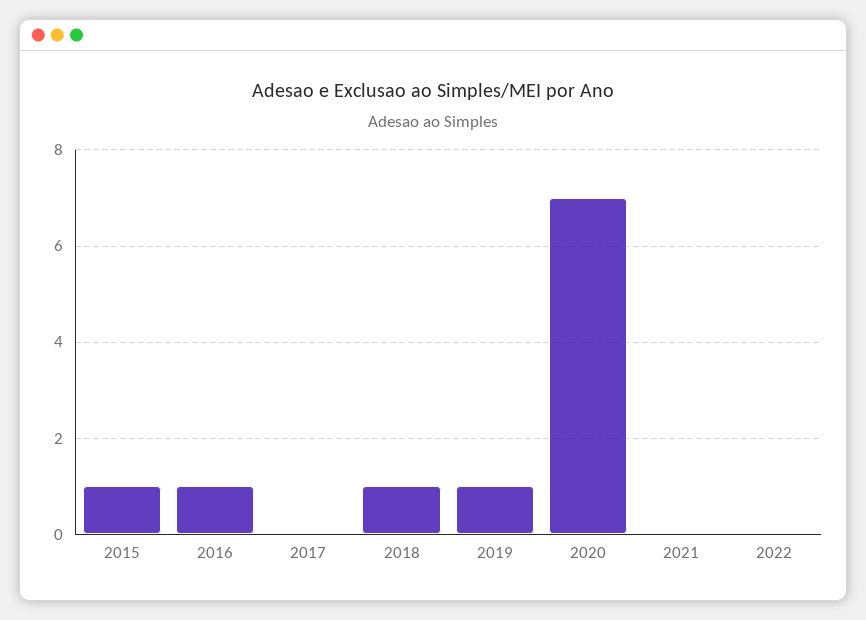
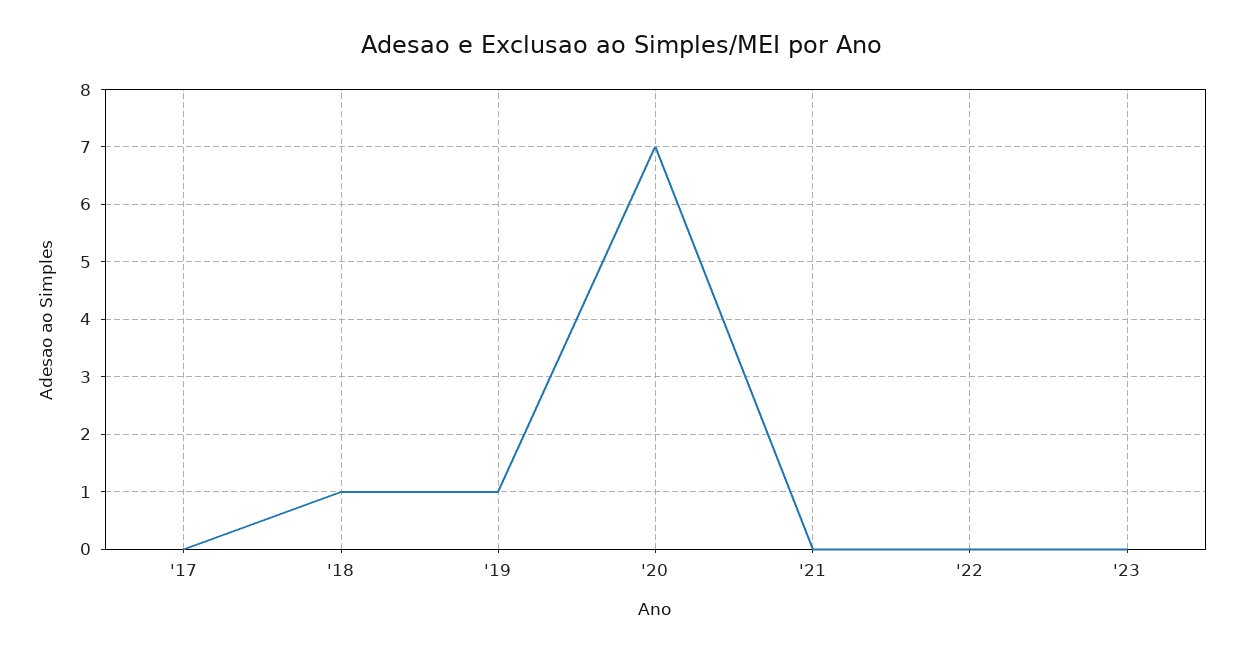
2015: 1 -> none
2016: 1 -> none
'23: none -> 0

